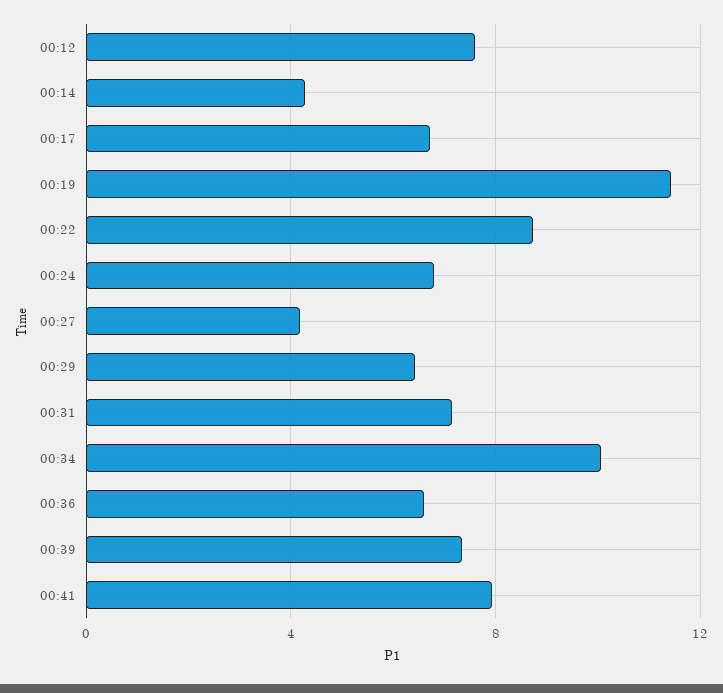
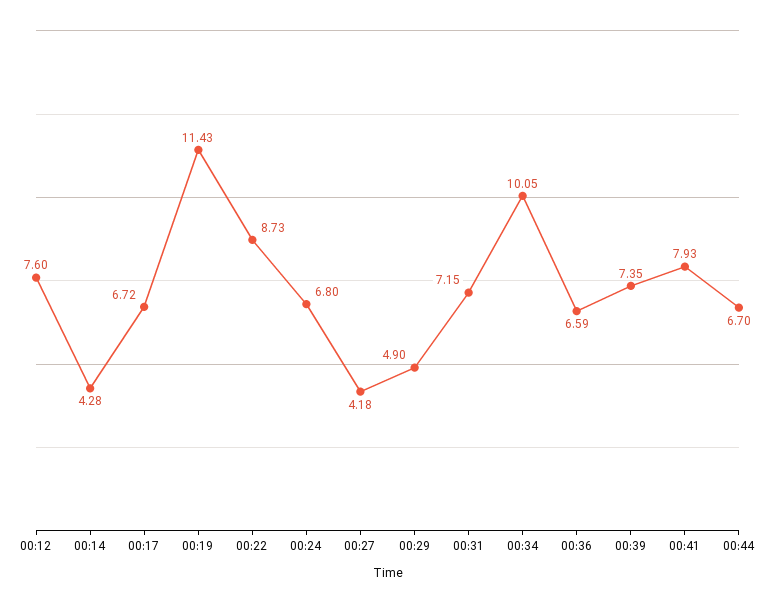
00:29: 6.5 -> 4.9
00:44: none -> 6.7

